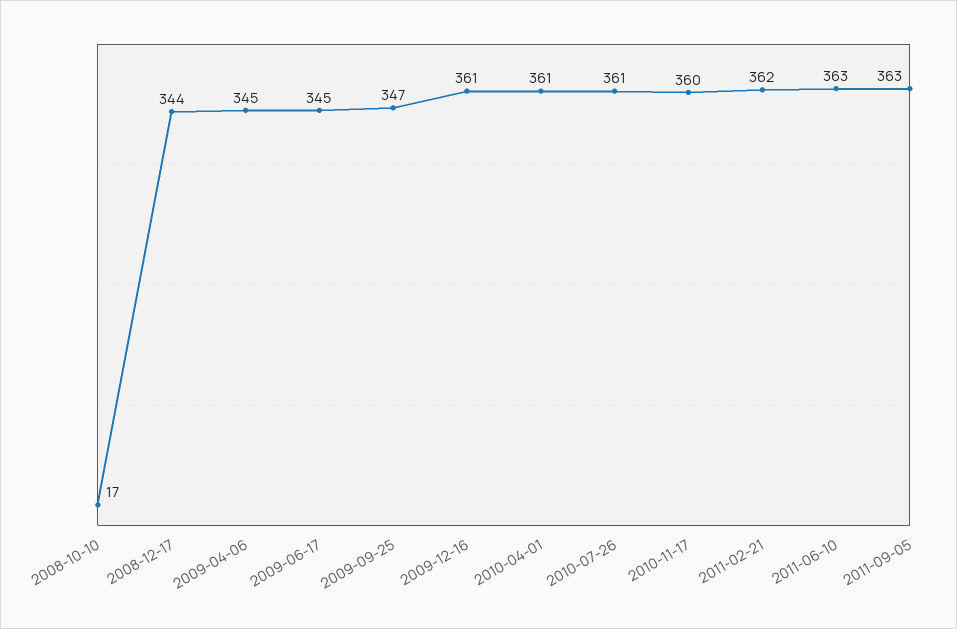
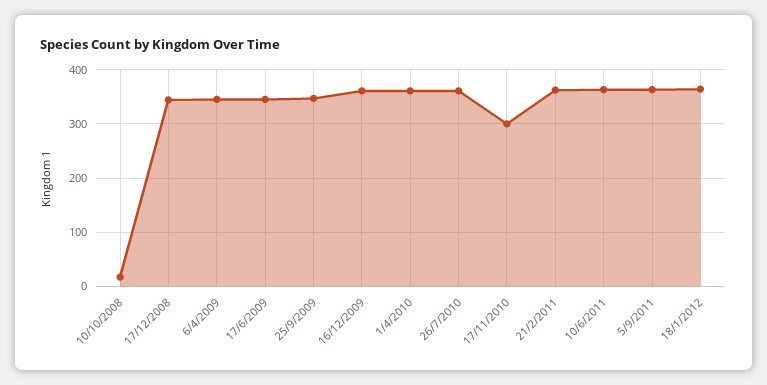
2010-11-17: 360 -> 300
18/1/2012: none -> 360

